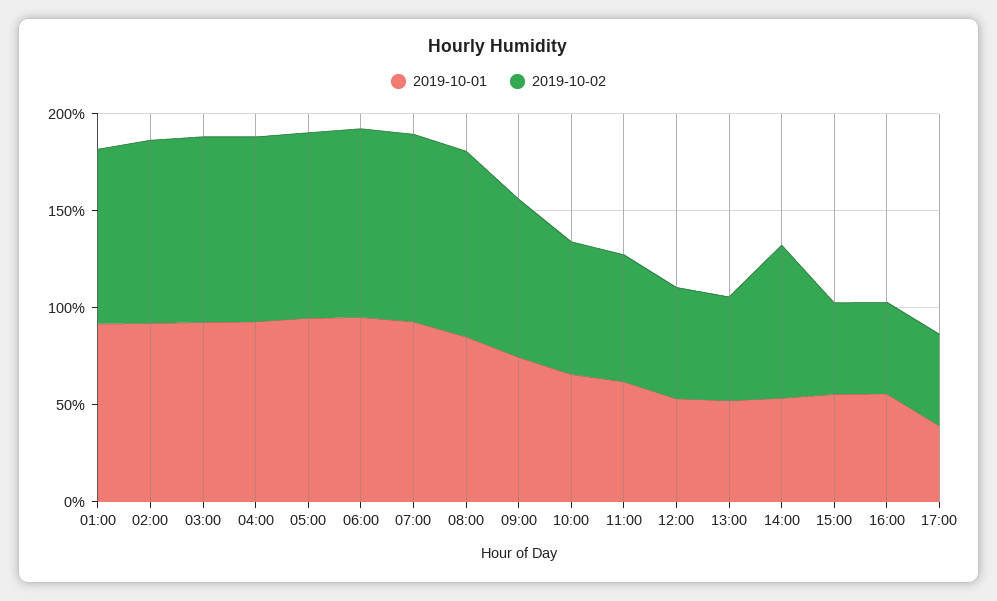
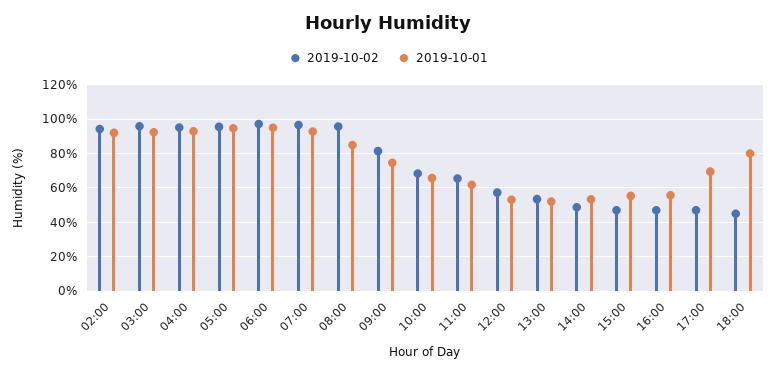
2019-10-01, 01:00: 90 -> none
2019-10-02, 01:00: 90 -> none
2019-10-02, 14:00: 80 -> 50
2019-10-01, 17:00: 40 -> 70
2019-10-02, 18:00: none -> 45
2019-10-01, 18:00: none -> 80

